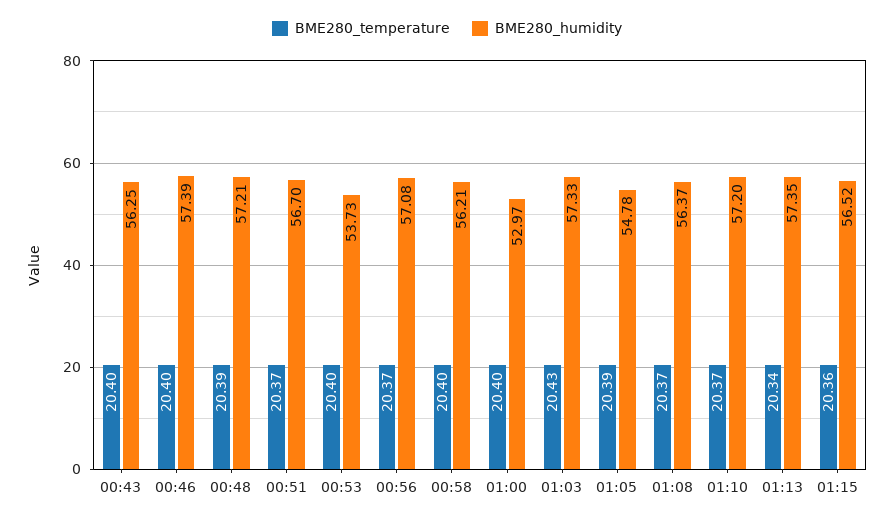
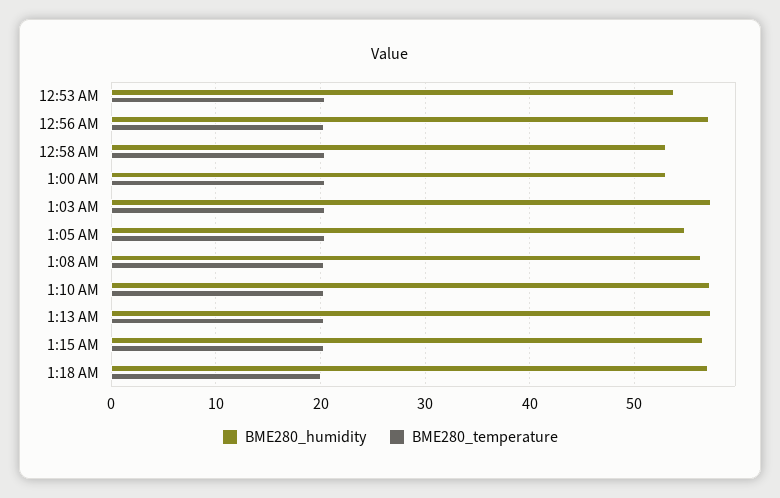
BME280_temperature, 00:43: 20.4 -> none
BME280_humidity, 00:43: 56.25 -> none
BME280_temperature, 00:46: 20.4 -> none
BME280_humidity, 00:46: 57.39 -> none
BME280_temperature, 00:48: 20.39 -> none
BME280_humidity, 00:48: 57.21 -> none
BME280_temperature, 00:51: 20.37 -> none
BME280_humidity, 00:51: 56.7 -> none
BME280_humidity, 00:58: 56.21 -> 53
BME280_humidity, 1:18 AM: none -> 57
BME280_temperature, 1:18 AM: none -> 20

